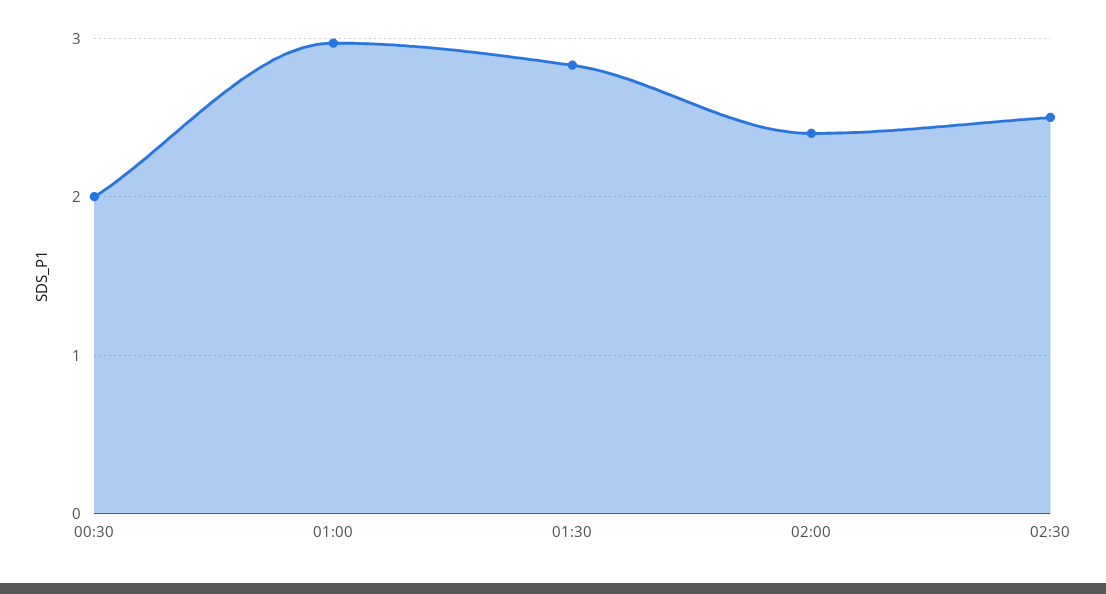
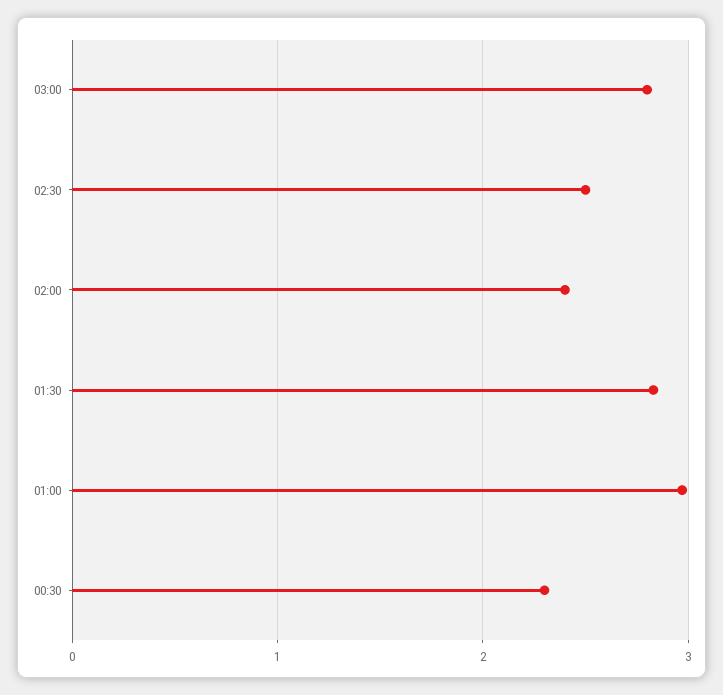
00:30: 2 -> 2.3
03:00: none -> 2.8

